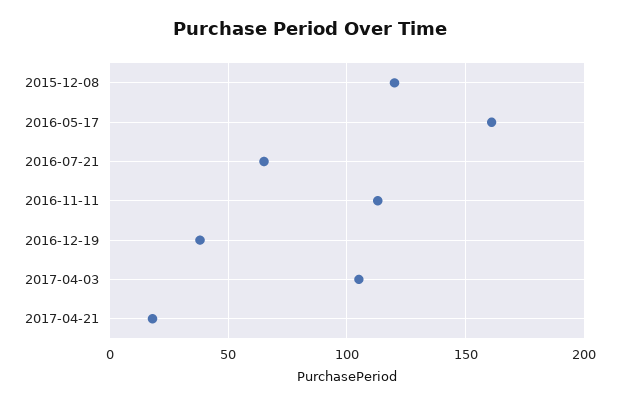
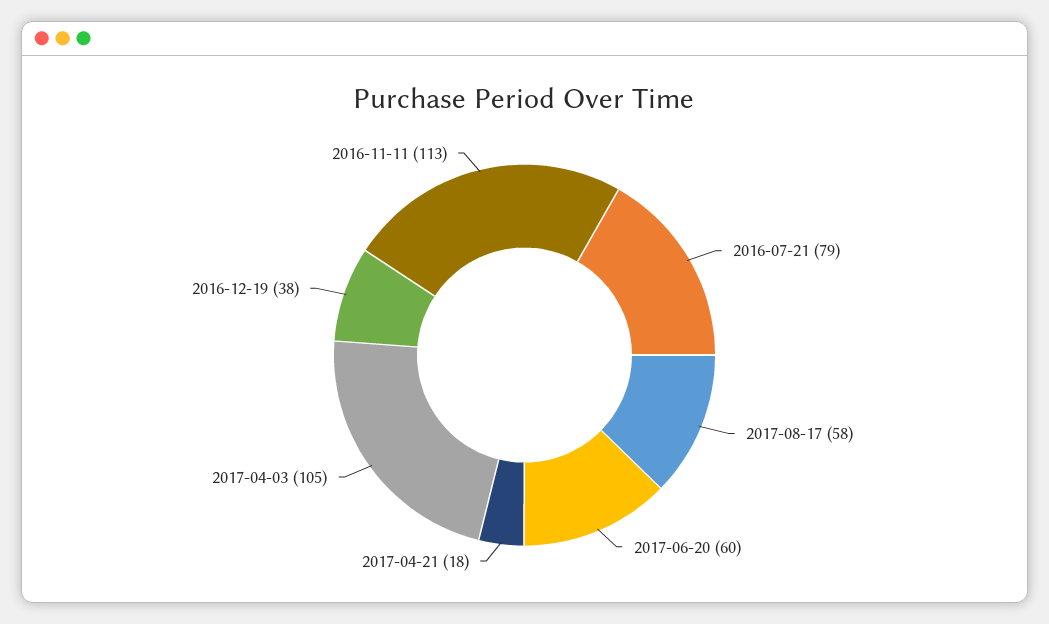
2015-12-08: 120 -> none
2016-05-17: 160 -> none
2016-07-21: 65 -> 79
2017-08-17: none -> 58
2017-06-20: none -> 60

